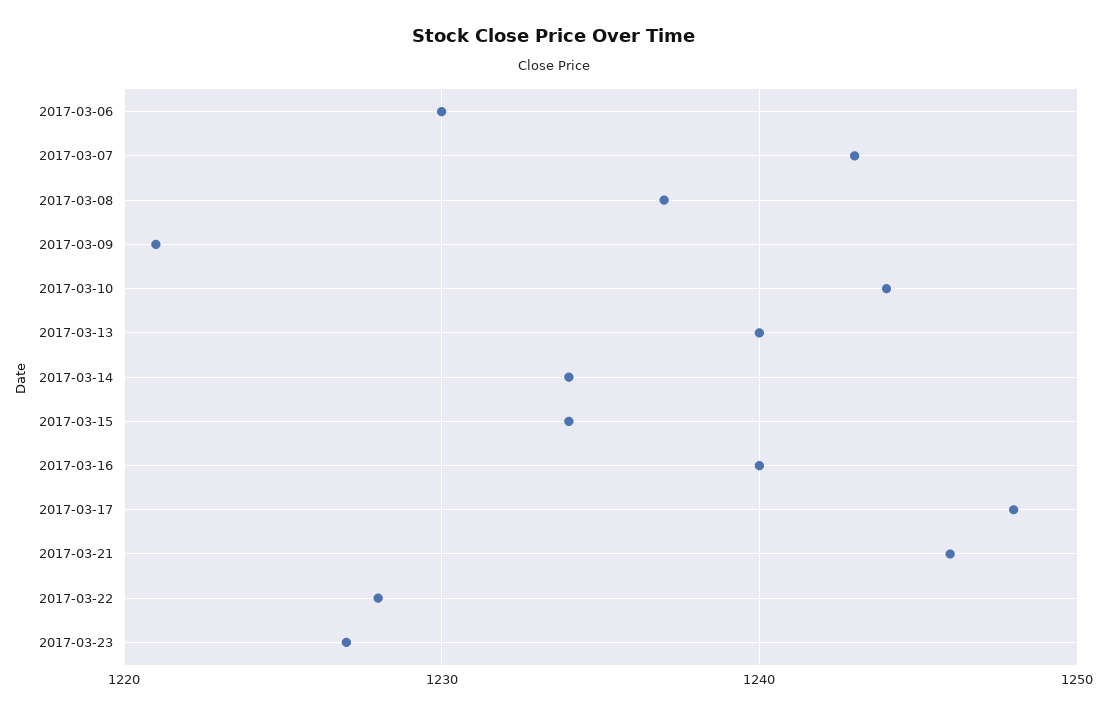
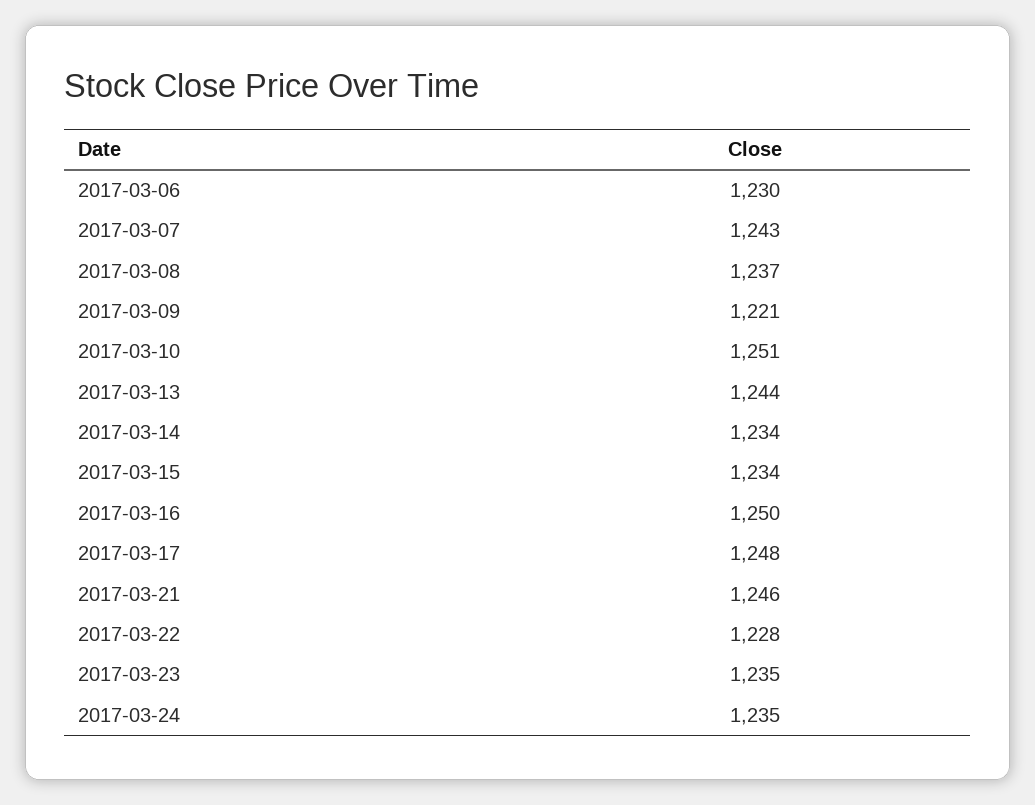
2017-03-10: 1244 -> 1251
2017-03-13: 1240 -> 1244
2017-03-16: 1240 -> 1250
2017-03-23: 1227 -> 1235
2017-03-24: none -> 1235

